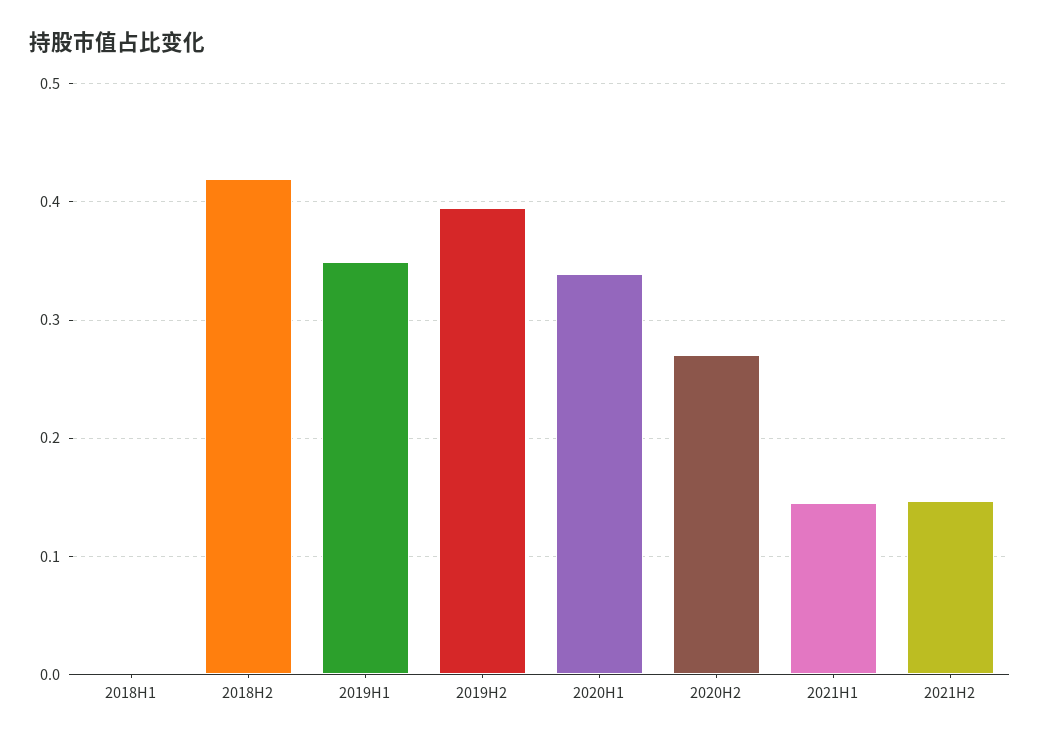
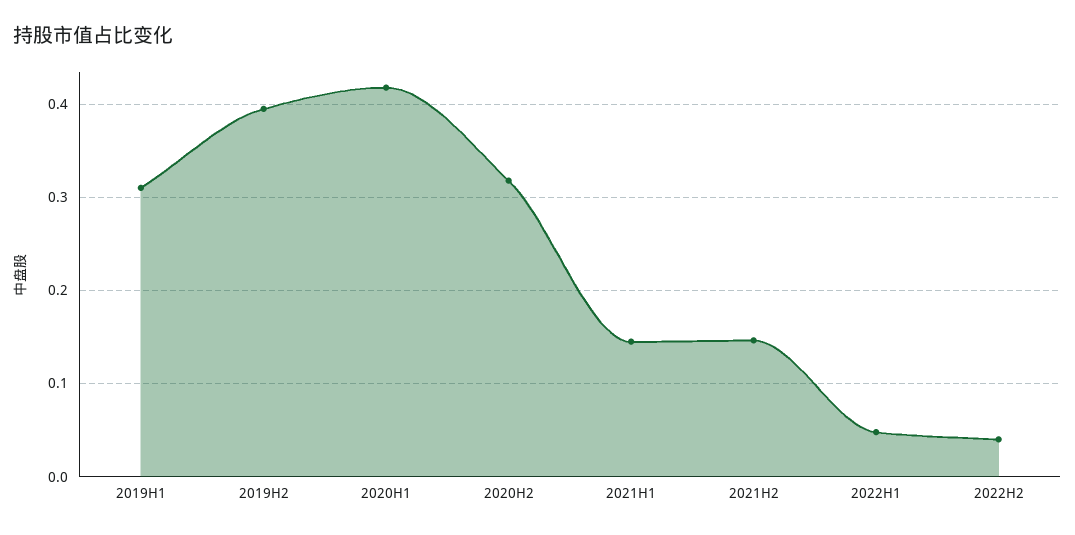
2018H1: 0 -> none
2018H2: 0.42 -> none
2019H1: 0.35 -> 0.31
2020H1: 0.34 -> 0.42
2020H2: 0.27 -> 0.32
2022H1: none -> 0.05
2022H2: none -> 0.04

